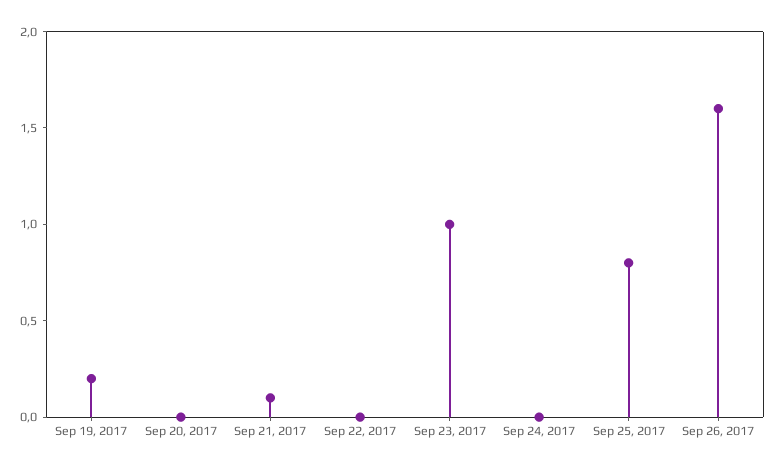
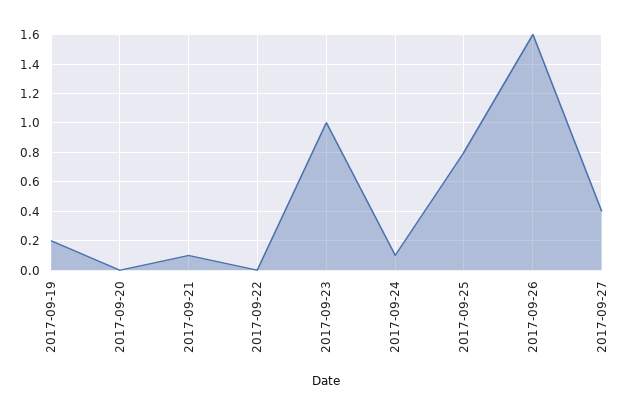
Sep 24, 2017: 0 -> 0.1
2017-09-27: none -> 0.4

